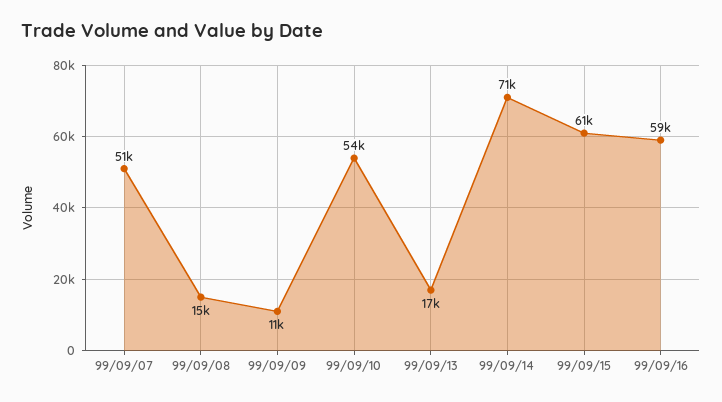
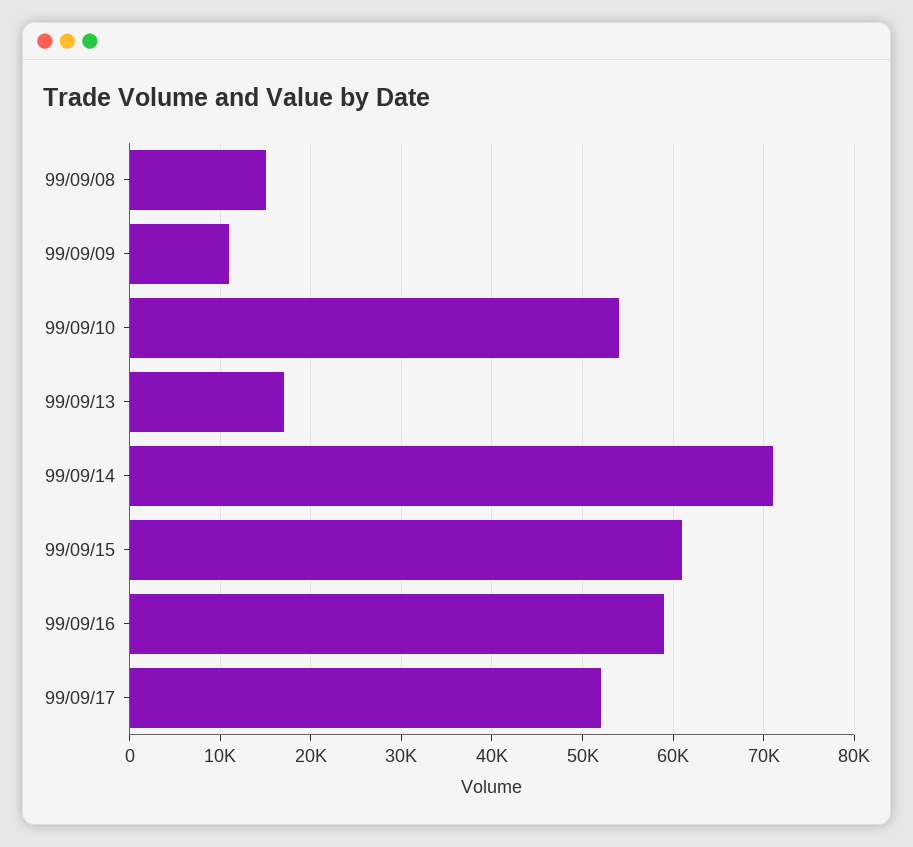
99/09/07: 51000 -> none
99/09/17: none -> 52000

